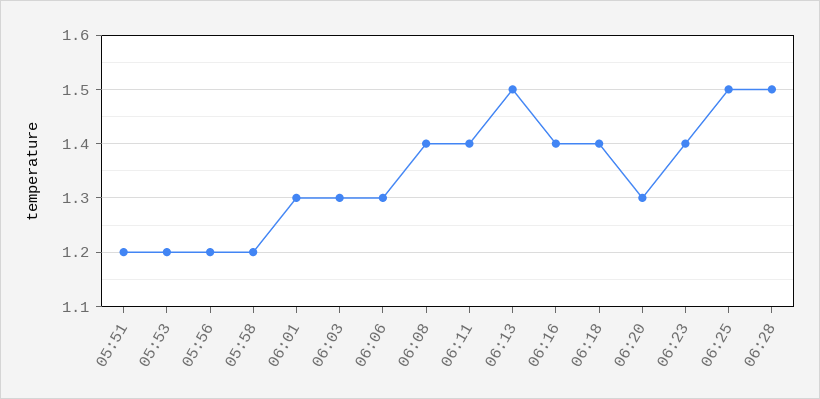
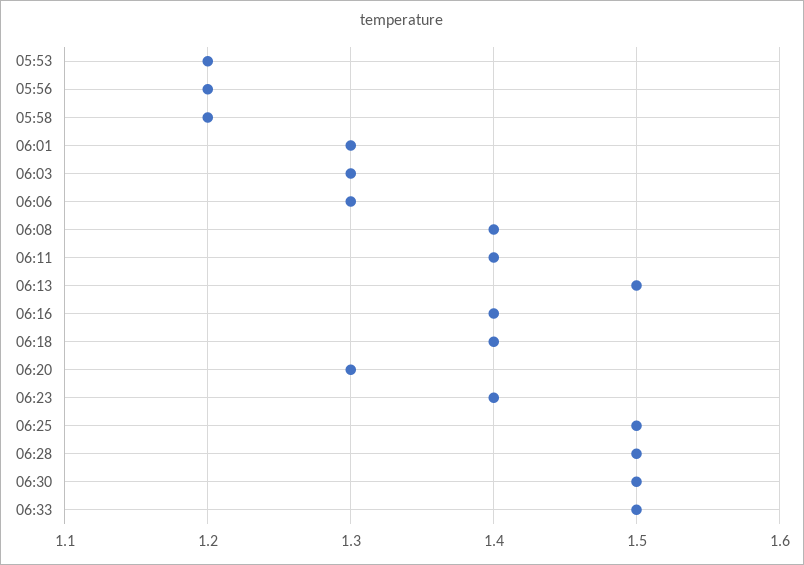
05:51: 1.2 -> none
06:30: none -> 1.5
06:33: none -> 1.5

